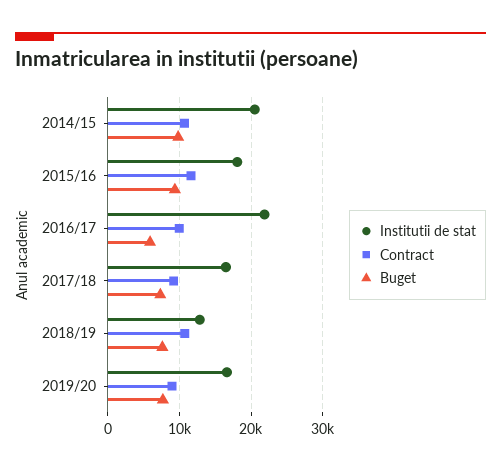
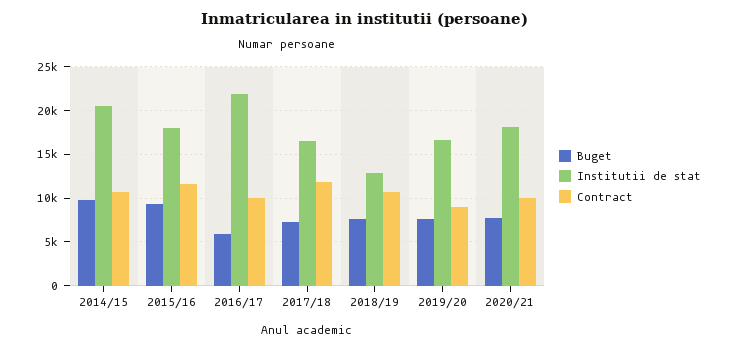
Contract, 2017/18: 9000 -> 12000
Buget, 2020/21: none -> 8000
Institutii de stat, 2020/21: none -> 18000
Contract, 2020/21: none -> 10000

